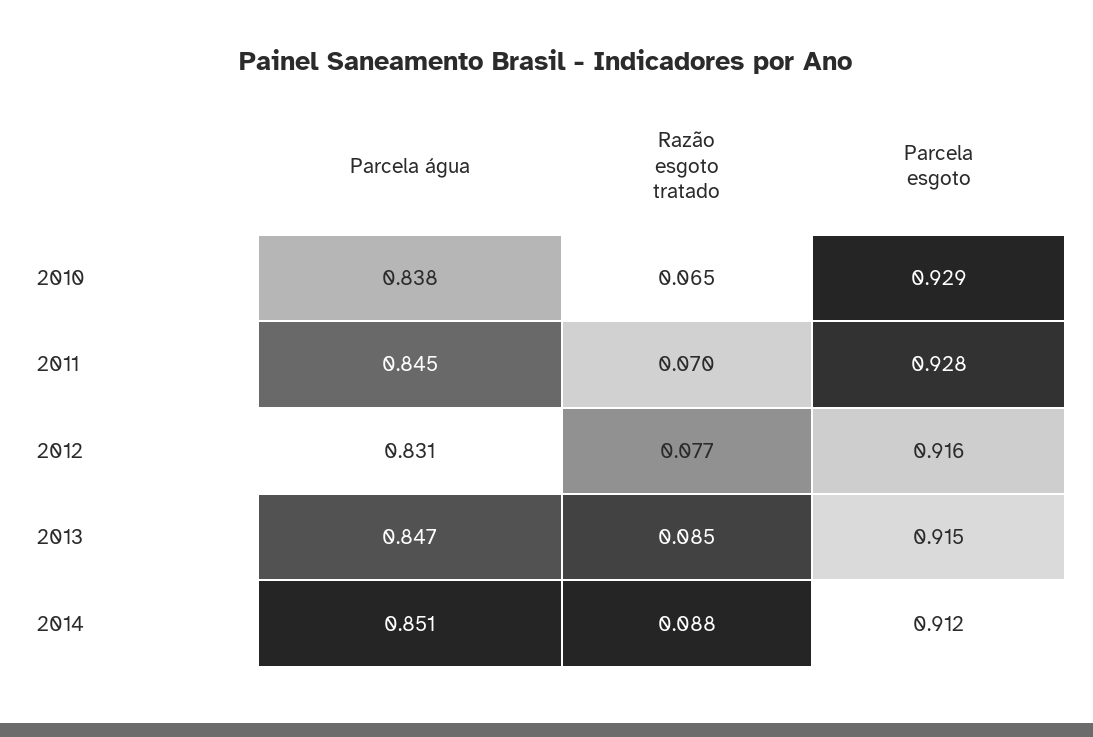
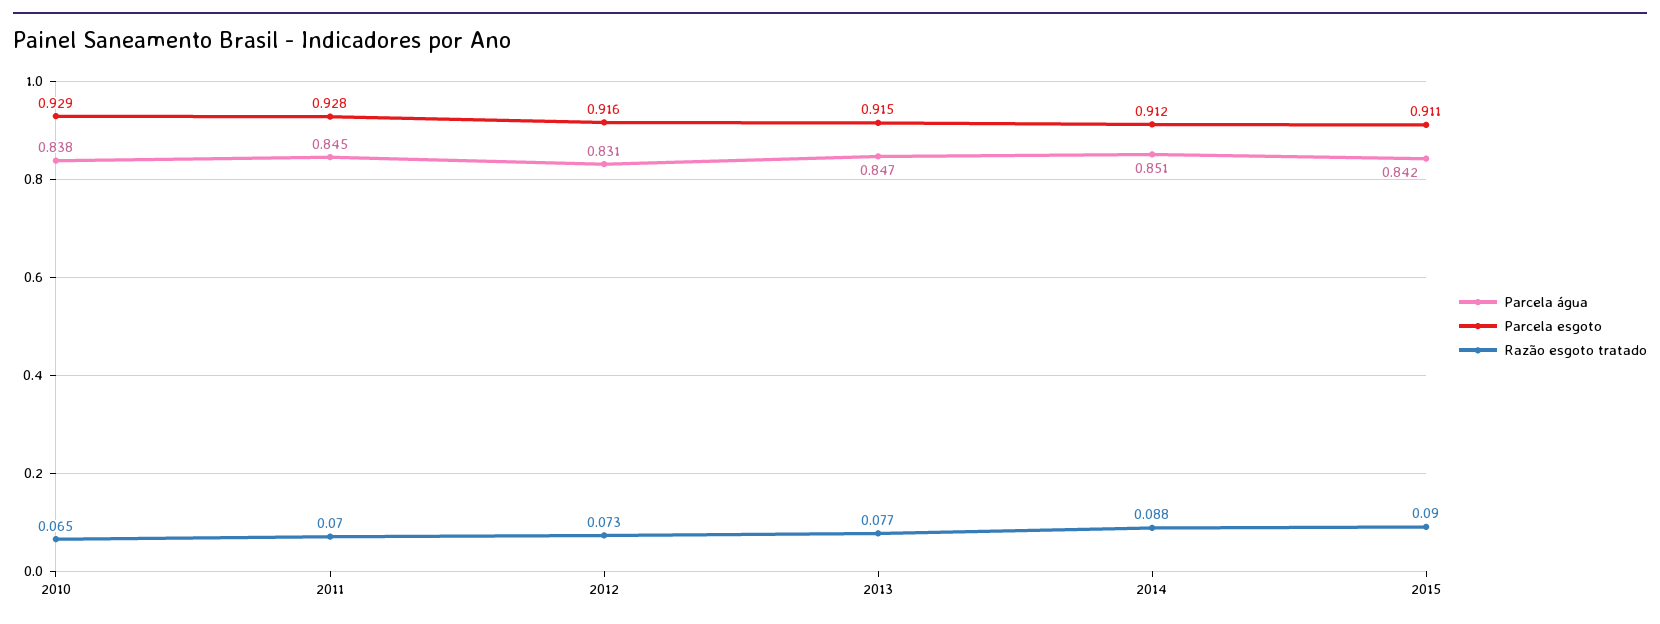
Razão esgoto tratado, 2012: 0.077 -> 0.073
Razão esgoto tratado, 2013: 0.085 -> 0.077
Parcela água, 2015: none -> 0.842
Parcela esgoto, 2015: none -> 0.911
Razão esgoto tratado, 2015: none -> 0.09

